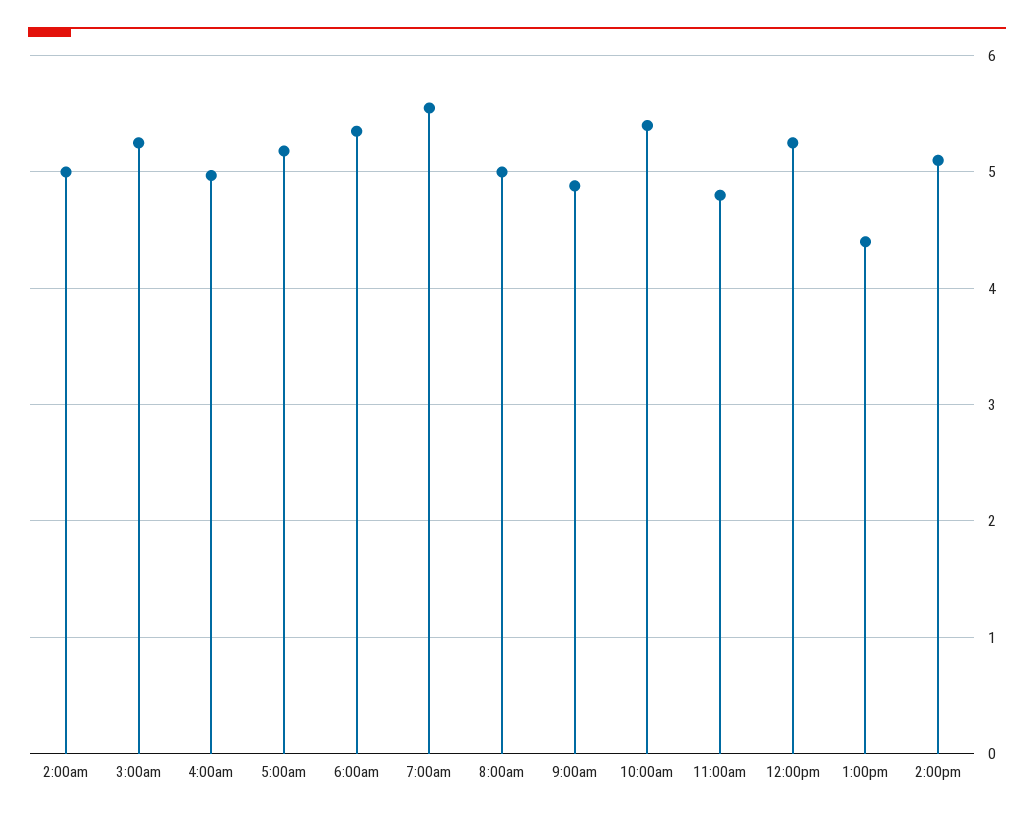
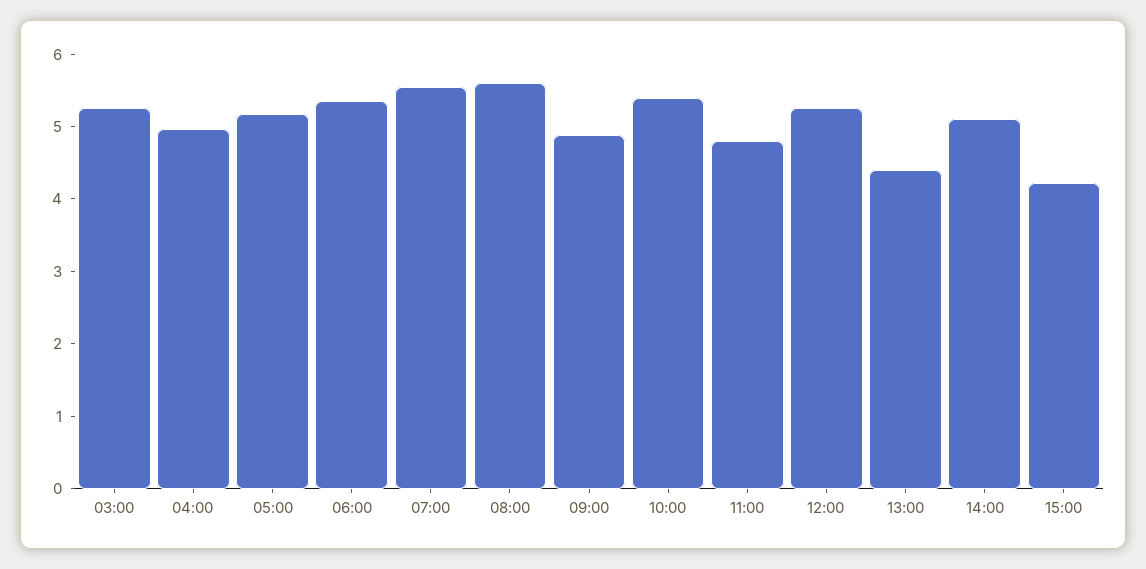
2:00am: 5 -> none
8:00am: 5 -> 5.6
15:00: none -> 4.2

